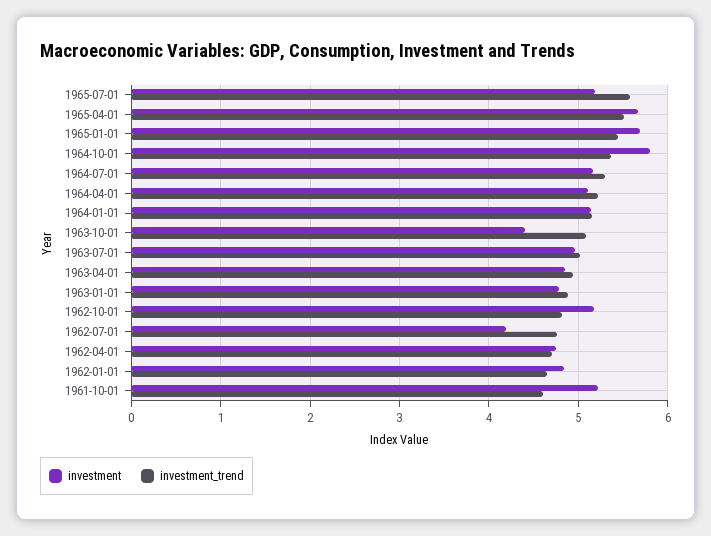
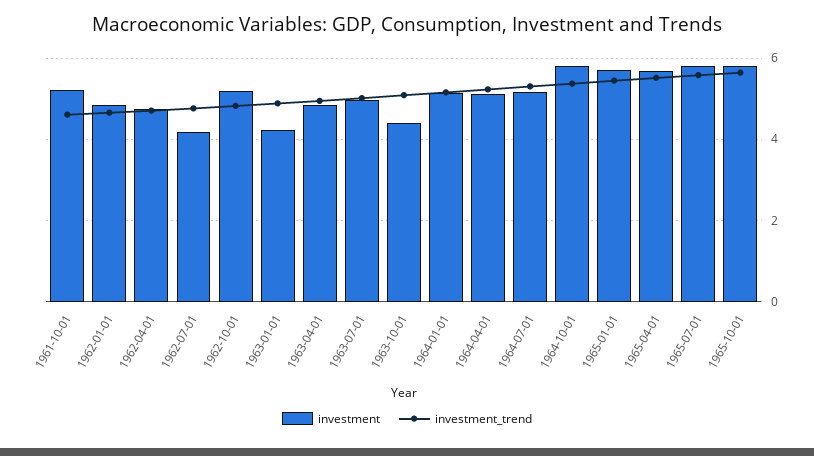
investment, 1965-07-01: 5.2 -> 5.8
investment, 1963-01-01: 4.8 -> 4.2
investment, 1965-10-01: none -> 5.8
investment_trend, 1965-10-01: none -> 5.6

